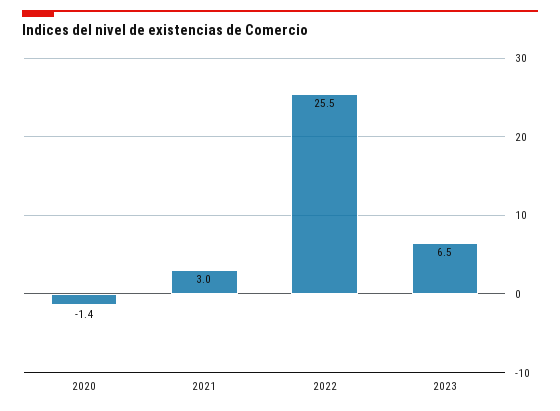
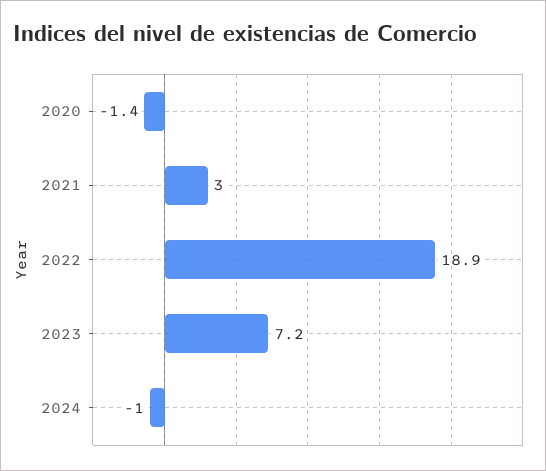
2022: 25.5 -> 18.9
2023: 6.5 -> 7.2
2024: none -> -1

